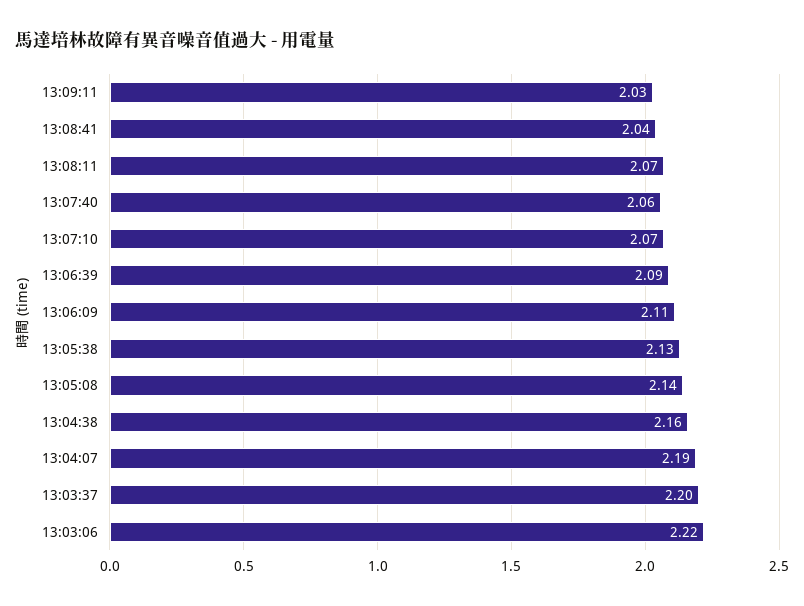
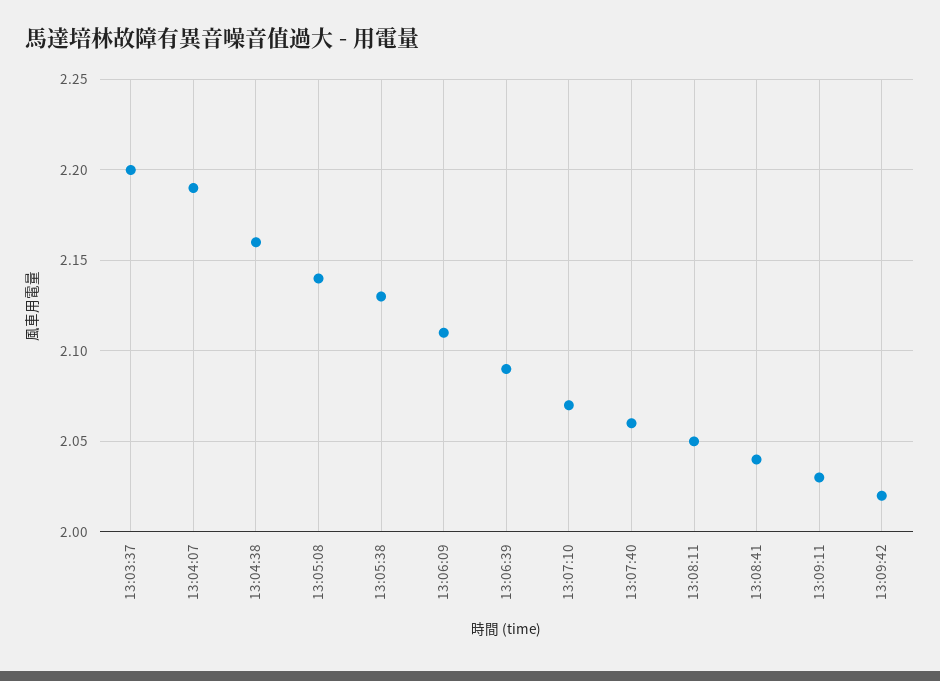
13:08:11: 2.07 -> 2.05
13:03:06: 2.22 -> none
13:09:42: none -> 2.02

